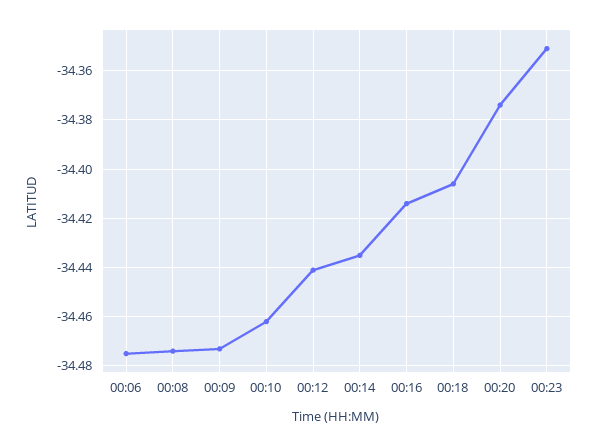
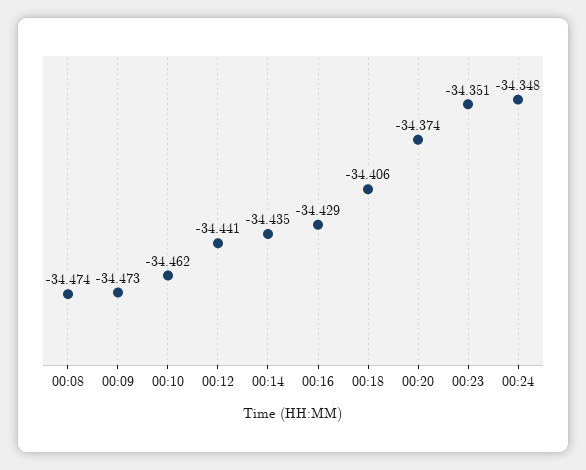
00:06: -34.475 -> none
00:16: -34.415 -> -34.429
00:24: none -> -34.348

